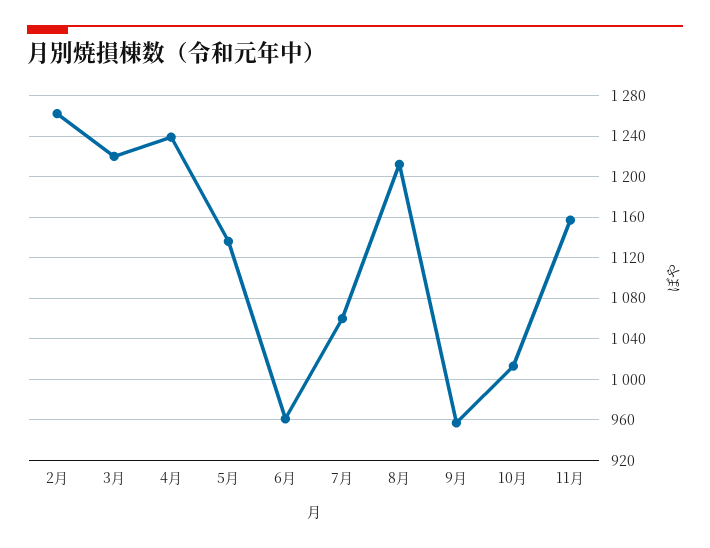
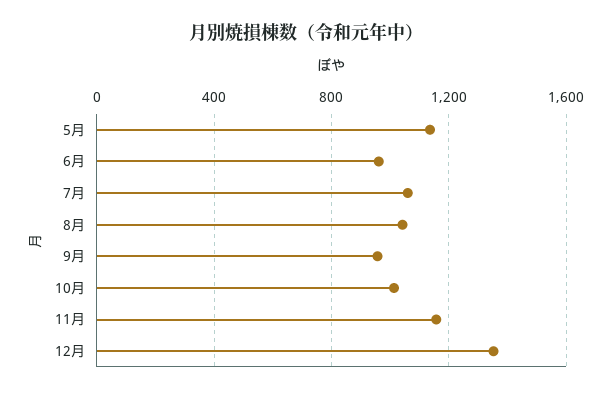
2月: 1260 -> none
3月: 1220 -> none
4月: 1240 -> none
8月: 1210 -> 1050
12月: none -> 1350

